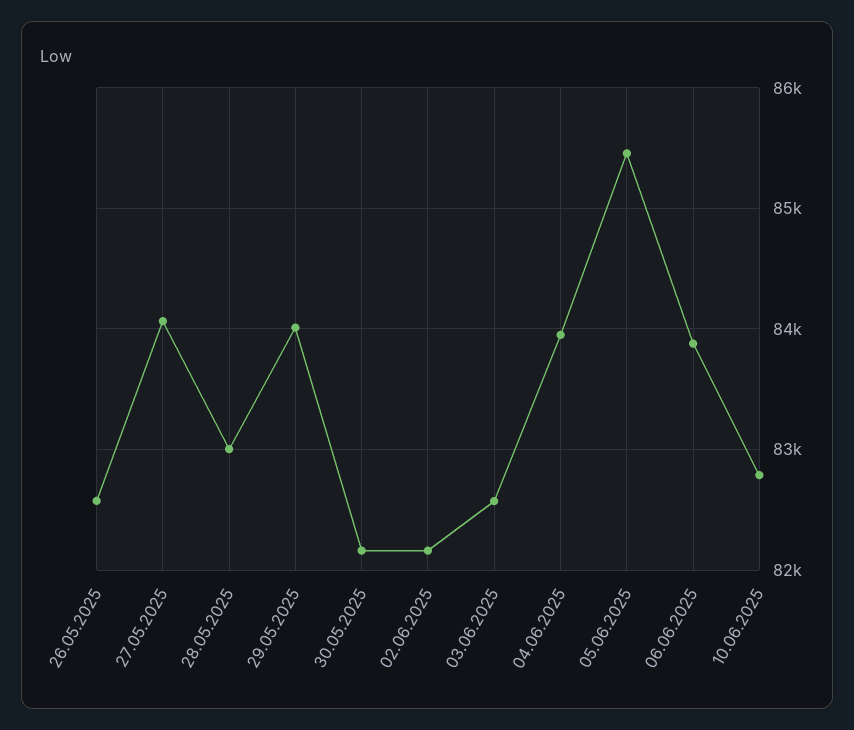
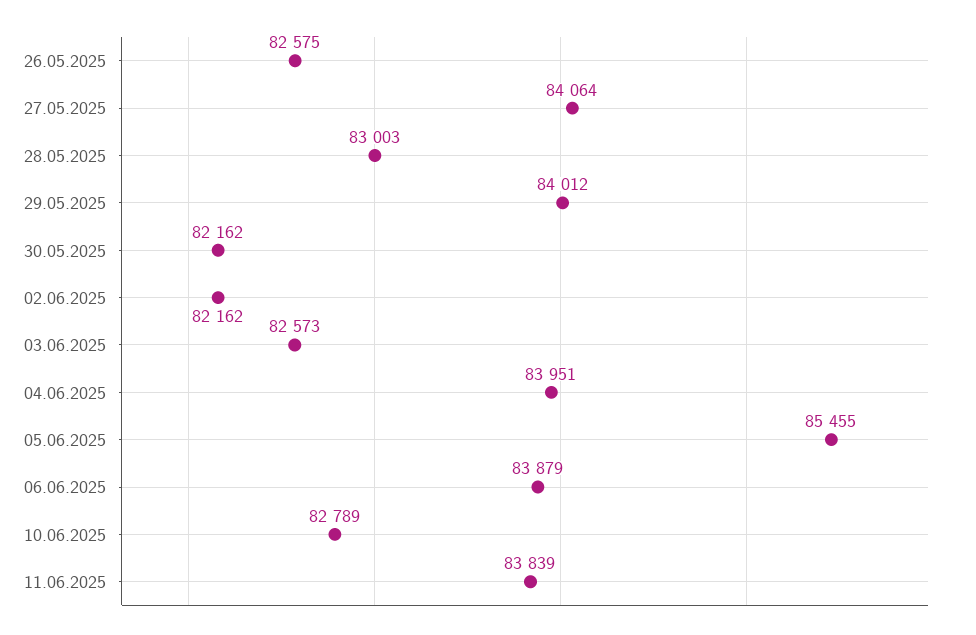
11.06.2025: none -> 83839

